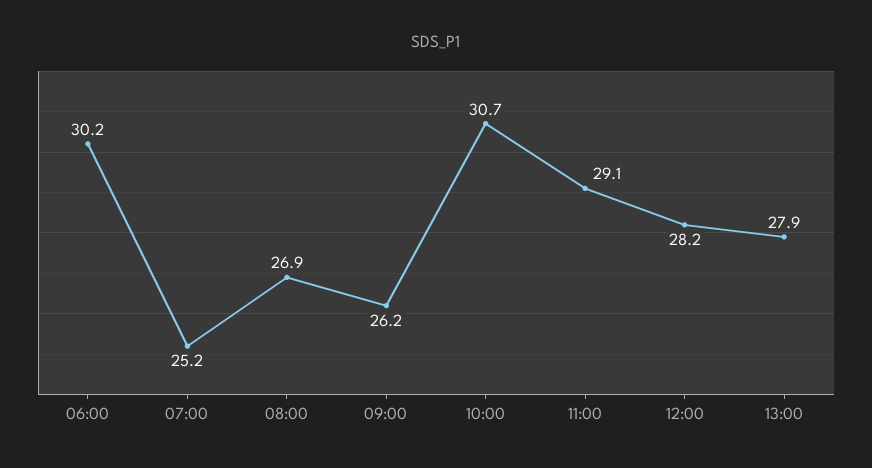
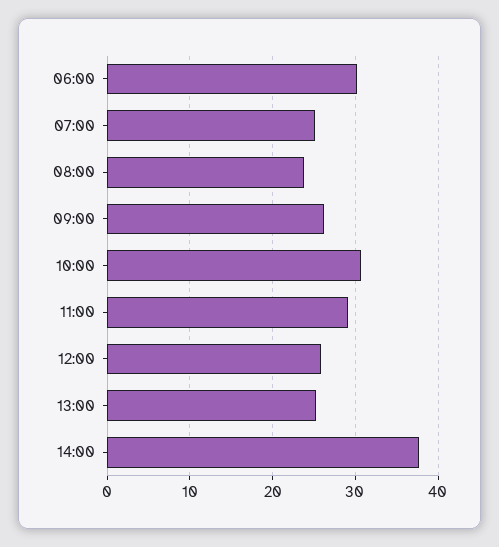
08:00: 26.9 -> 24
12:00: 28.2 -> 26
13:00: 27.9 -> 25
14:00: none -> 38

